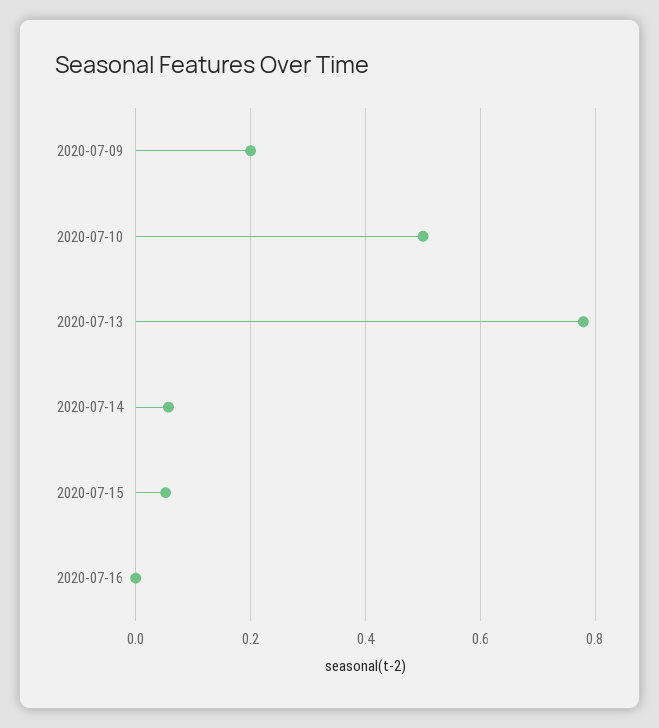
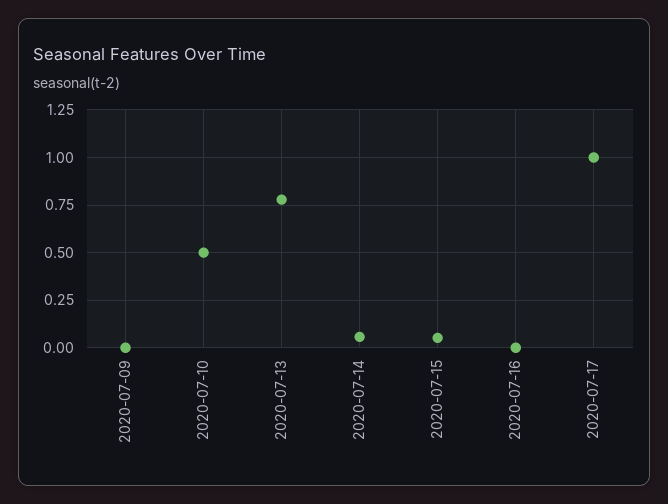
2020-07-09: 0.2 -> 0
2020-07-17: none -> 1

